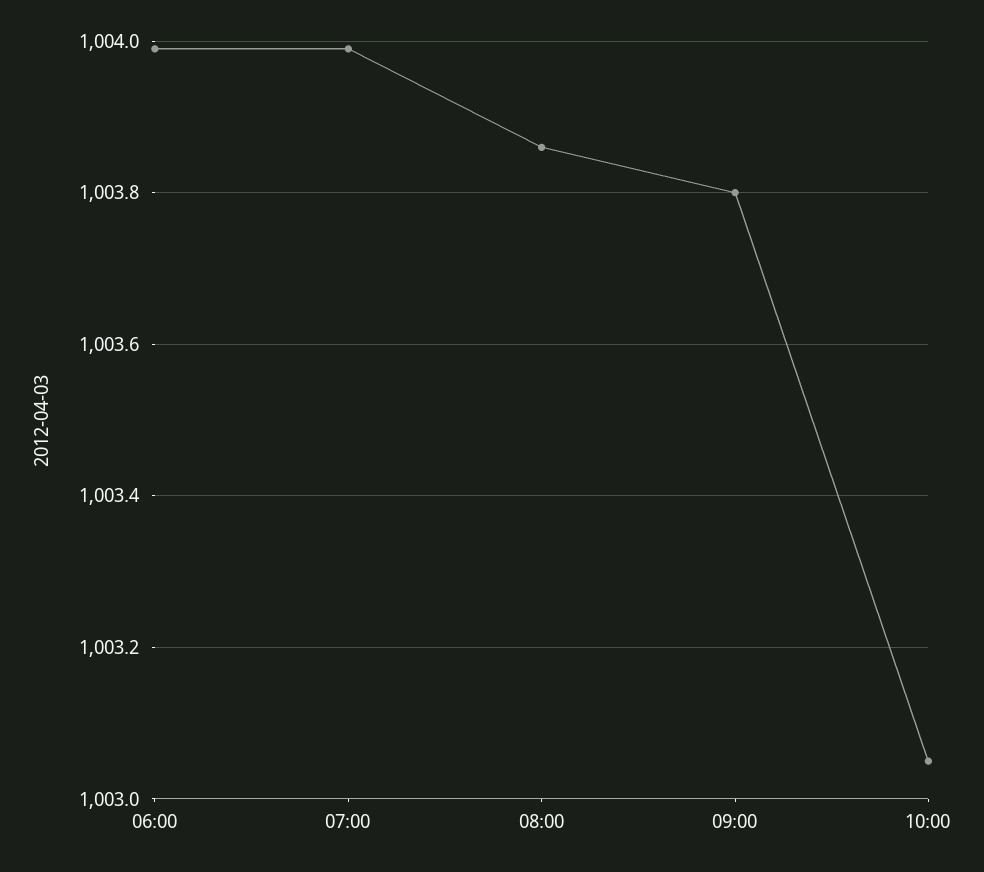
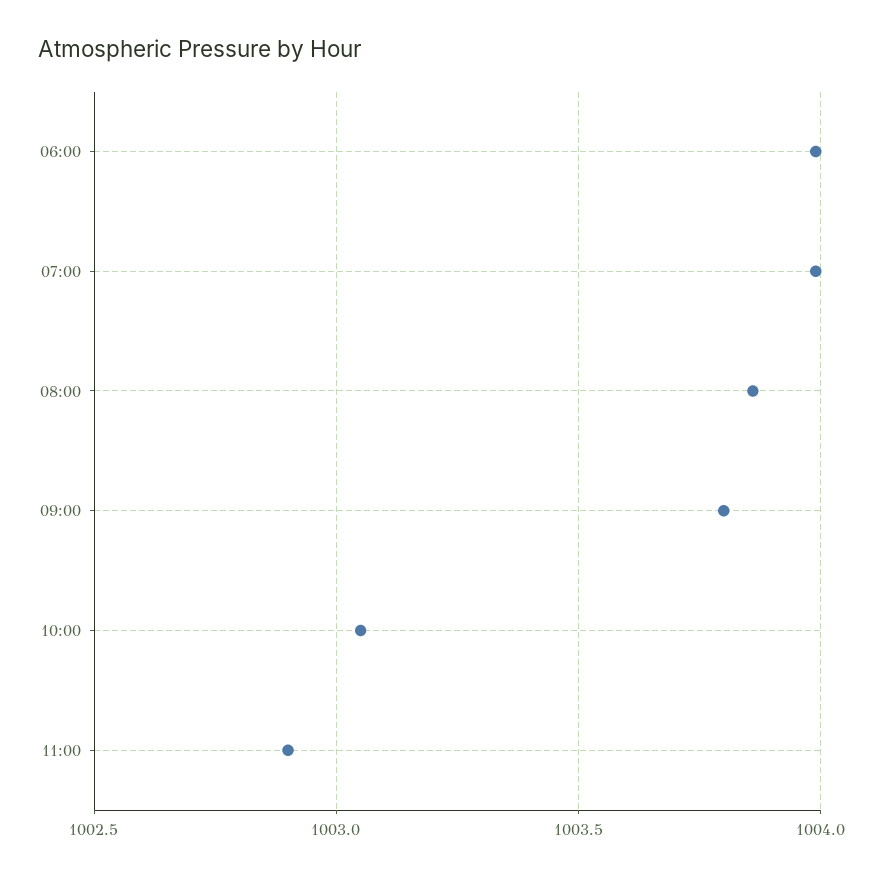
11:00: none -> 1002.9

